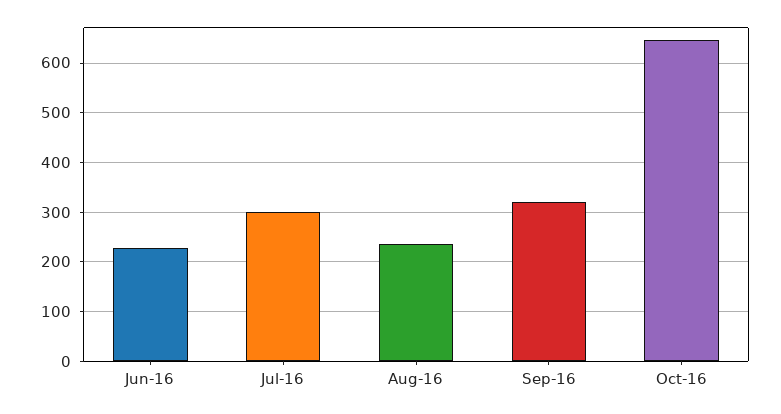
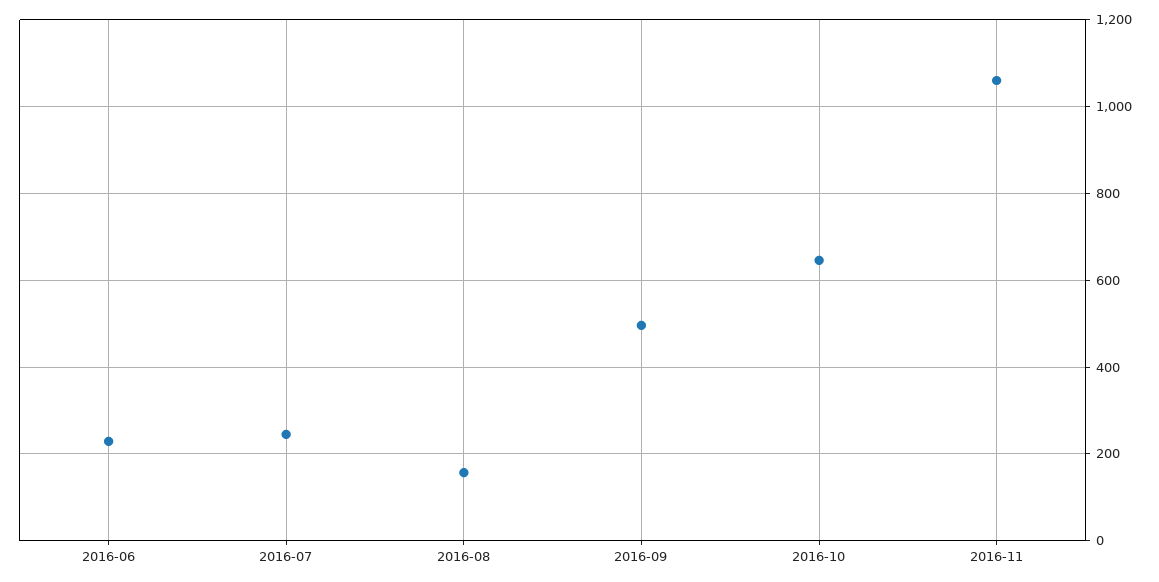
Jul-16: 300 -> 240
Aug-16: 240 -> 160
Sep-16: 320 -> 500
2016-11: none -> 1060

